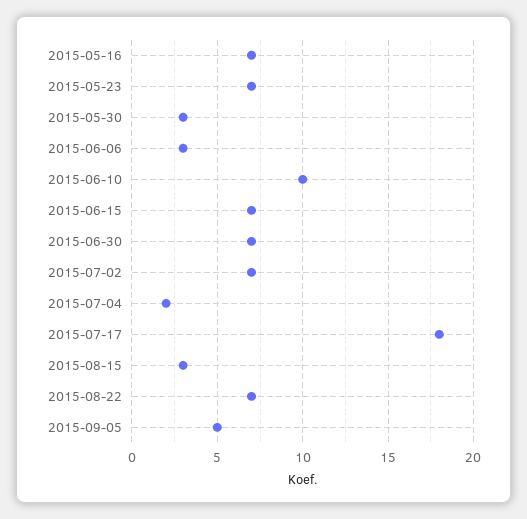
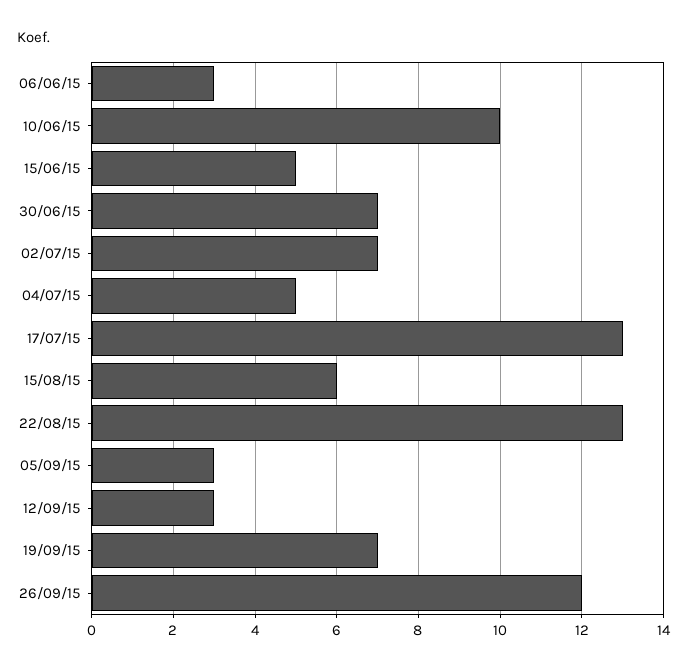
2015-05-16: 7 -> none
2015-05-23: 7 -> none
2015-05-30: 3 -> none
2015-06-15: 7 -> 5
2015-07-04: 2 -> 5
2015-07-17: 18 -> 13
2015-08-15: 3 -> 6
2015-08-22: 7 -> 13
2015-09-05: 5 -> 3
12/09/15: none -> 3
19/09/15: none -> 7
26/09/15: none -> 12

